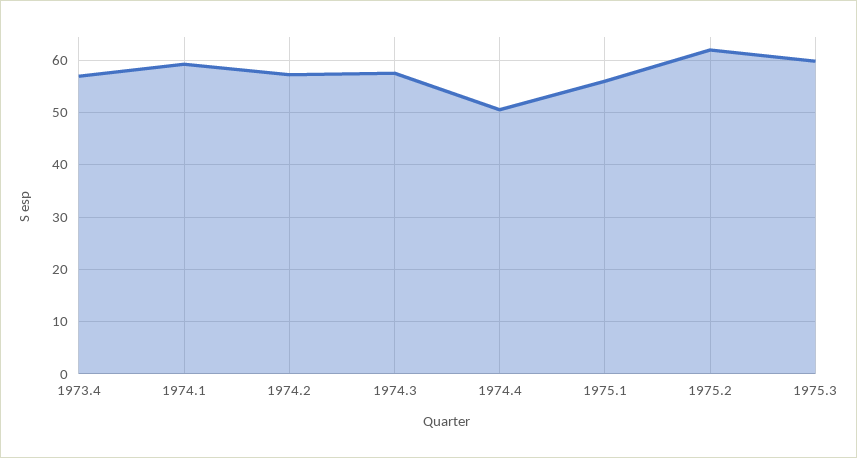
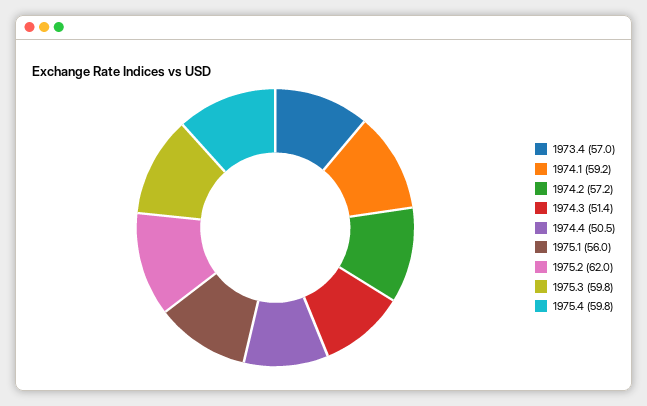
1974.3: 58 -> 51.4
1975.4: none -> 59.8

